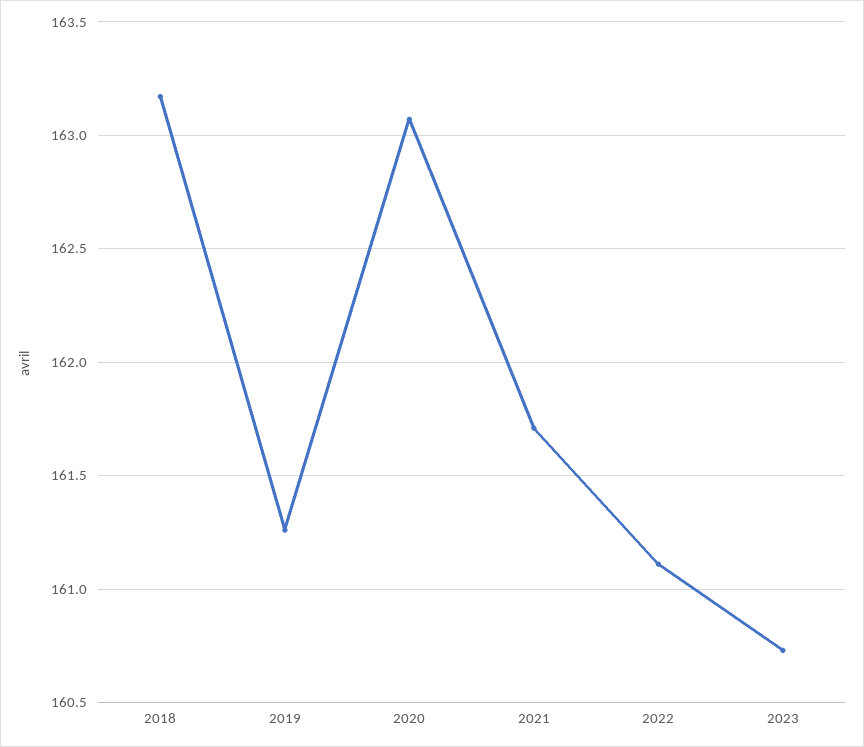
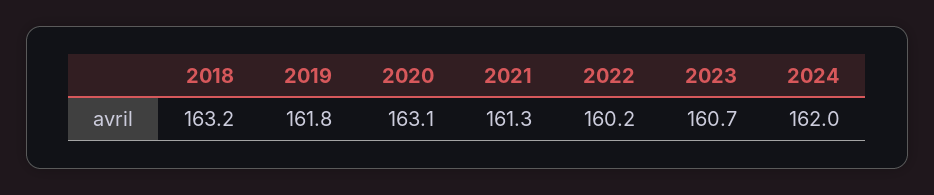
2019: 161.25 -> 161.8
2021: 161.7 -> 161.3
2022: 161.1 -> 160.2
2024: none -> 162

